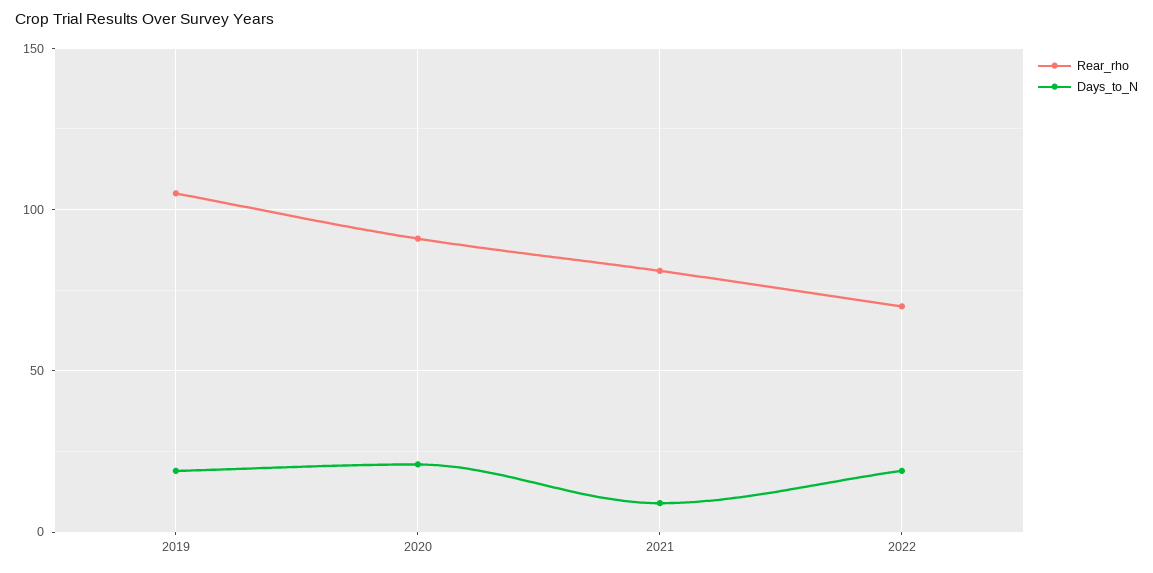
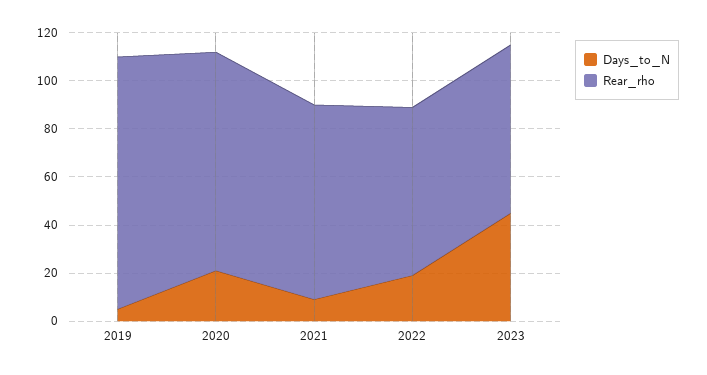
Days_to_N, 2019: 20 -> 5
Days_to_N, 2023: none -> 45
Rear_rho, 2023: none -> 70

